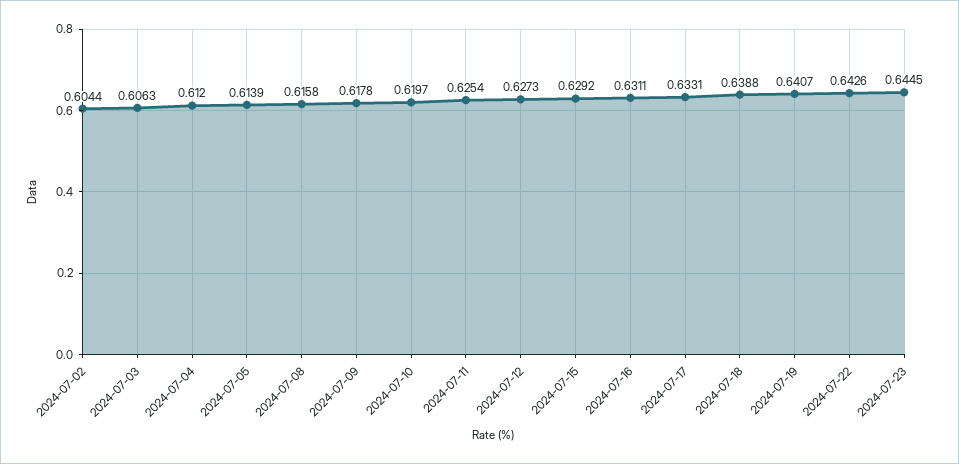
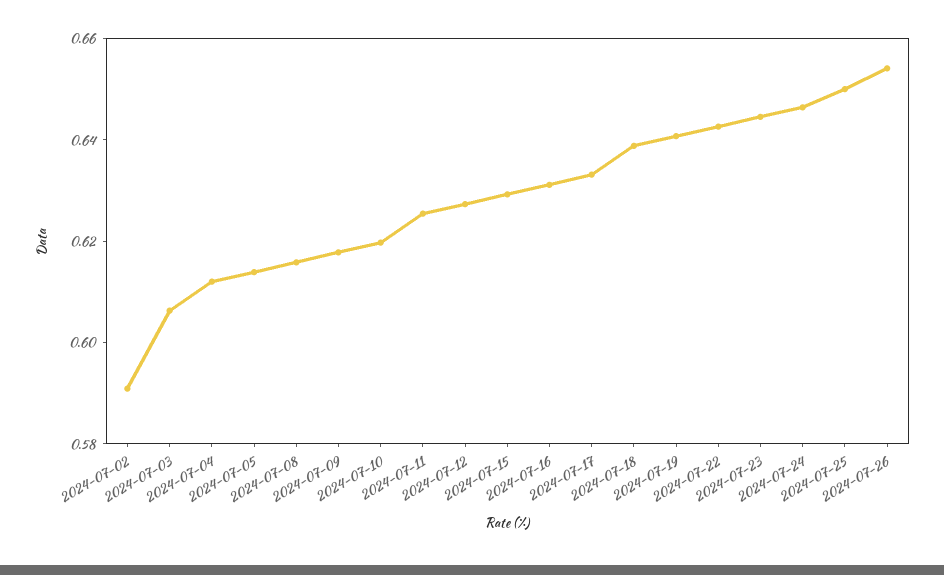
2024-07-02: 0.6044 -> 0.59
2024-07-24: none -> 0.645
2024-07-25: none -> 0.65
2024-07-26: none -> 0.655

